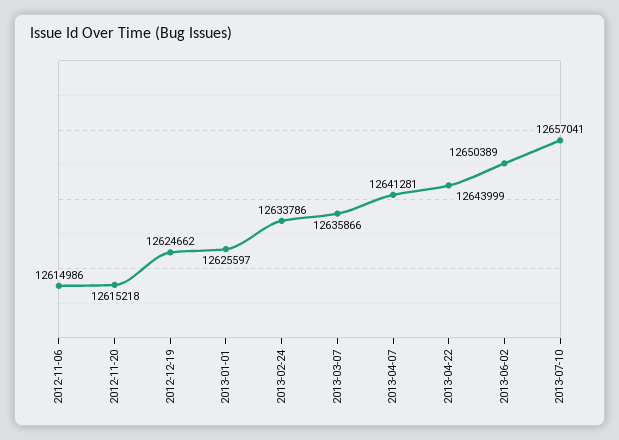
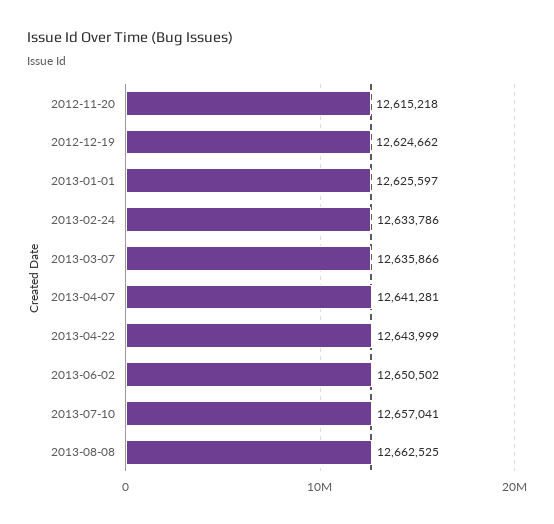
2012-11-06: 12614986 -> none
2013-06-02: 12650389 -> 12650502
2013-08-08: none -> 12662525

